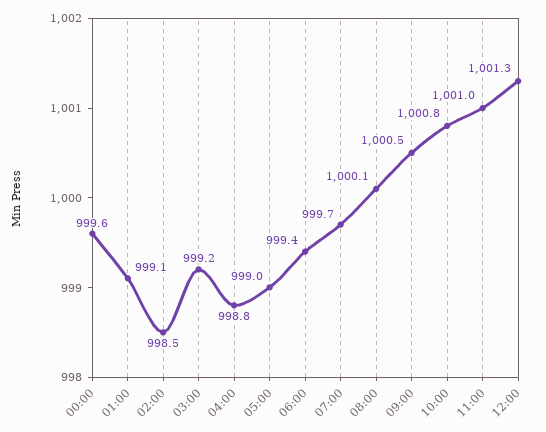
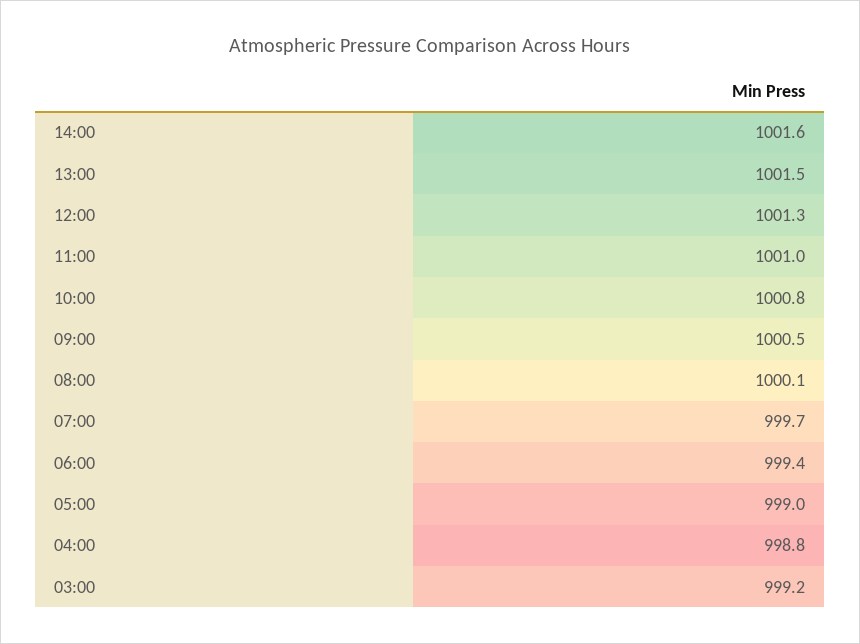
00:00: 999.6 -> none
01:00: 999.1 -> none
02:00: 998.5 -> none
14:00: none -> 1001.6
13:00: none -> 1001.5

